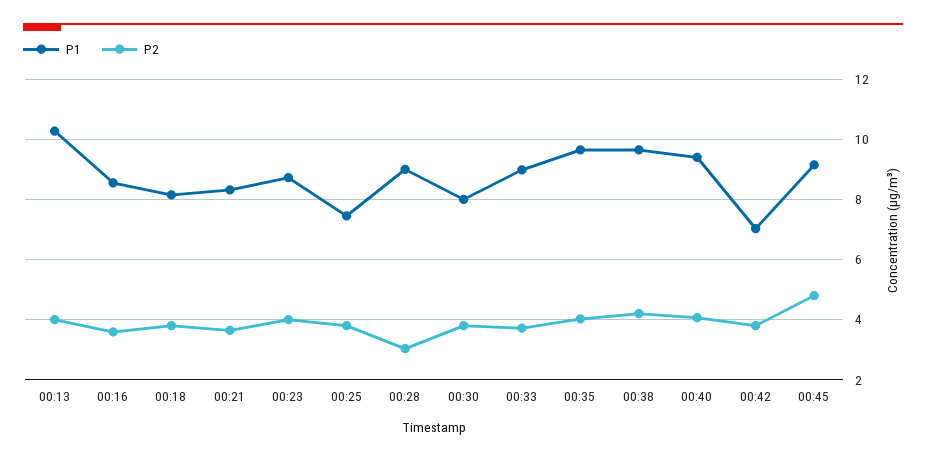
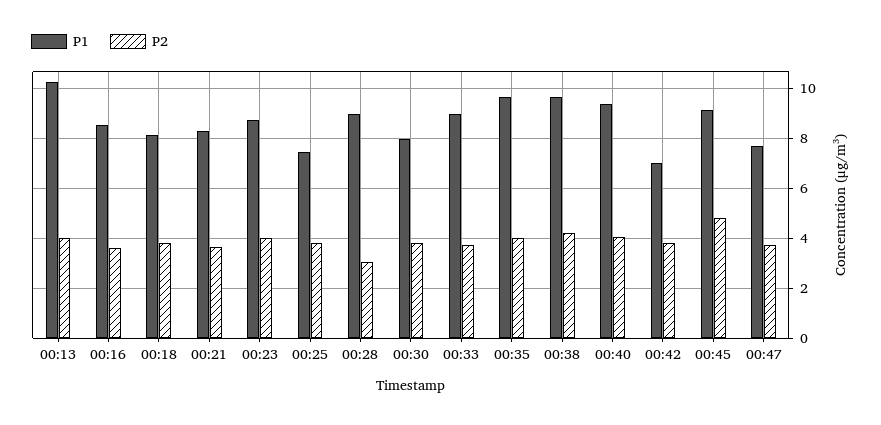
P1, 00:47: none -> 7.75
P2, 00:47: none -> 3.75

